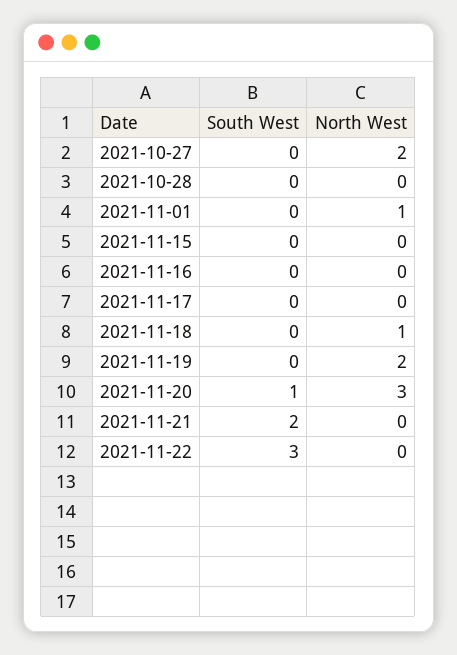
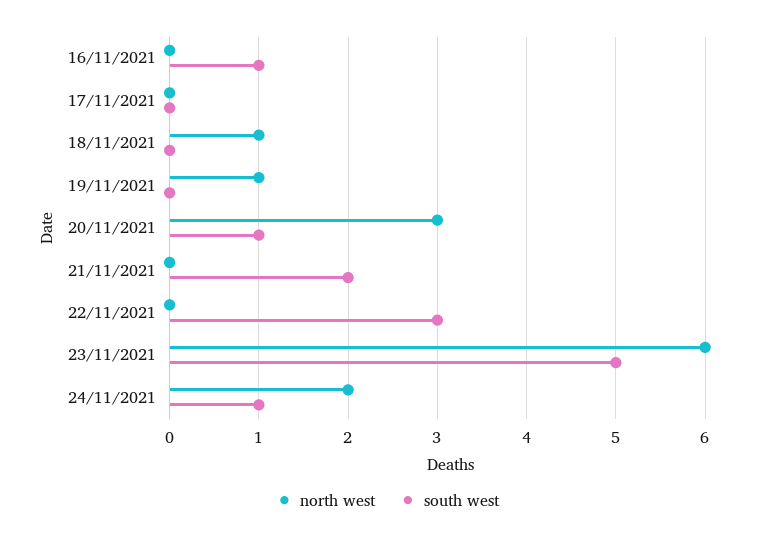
South West, 2021-10-27: 0 -> none
North West, 2021-10-27: 2 -> none
South West, 2021-10-28: 0 -> none
North West, 2021-10-28: 0 -> none
South West, 2021-11-01: 0 -> none
North West, 2021-11-01: 1 -> none
South West, 2021-11-15: 0 -> none
North West, 2021-11-15: 0 -> none
South West, 2021-11-16: 0 -> 1
North West, 2021-11-19: 2 -> 1
North West, 23/11/2021: none -> 6
South West, 23/11/2021: none -> 5
North West, 24/11/2021: none -> 2
South West, 24/11/2021: none -> 1

